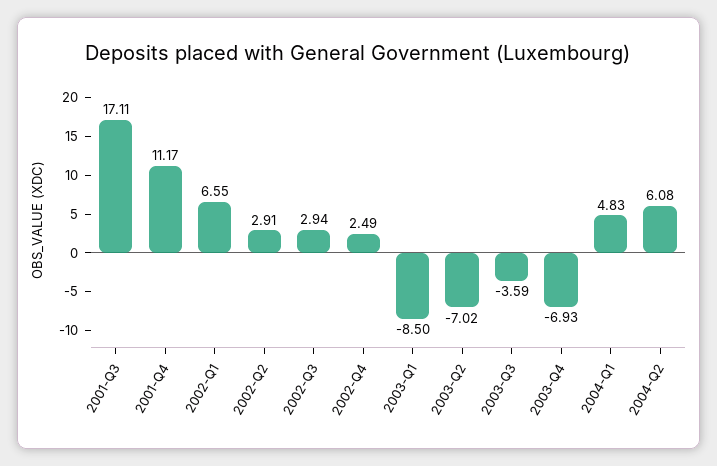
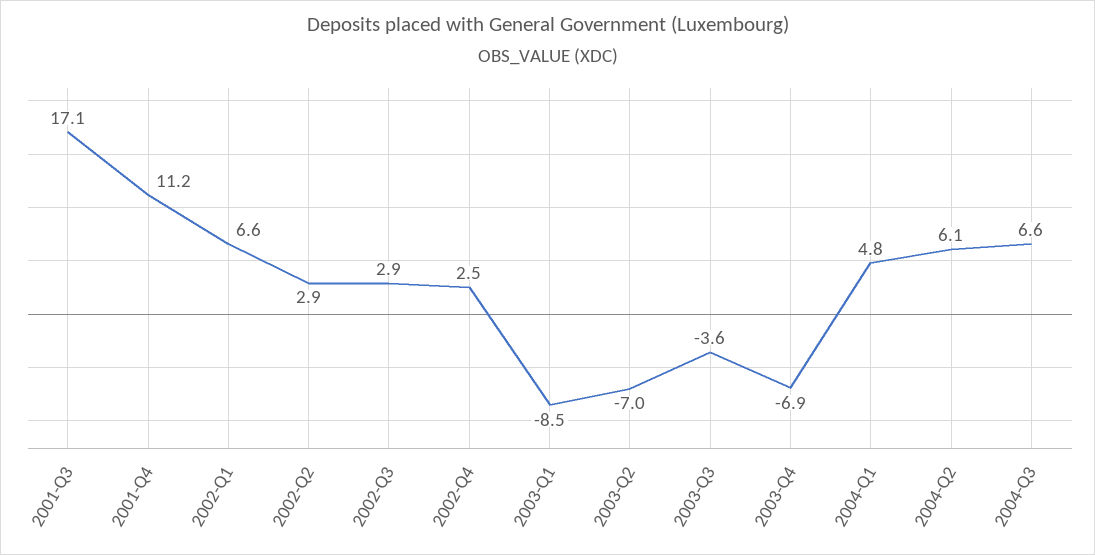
2004-Q3: none -> 6.6

